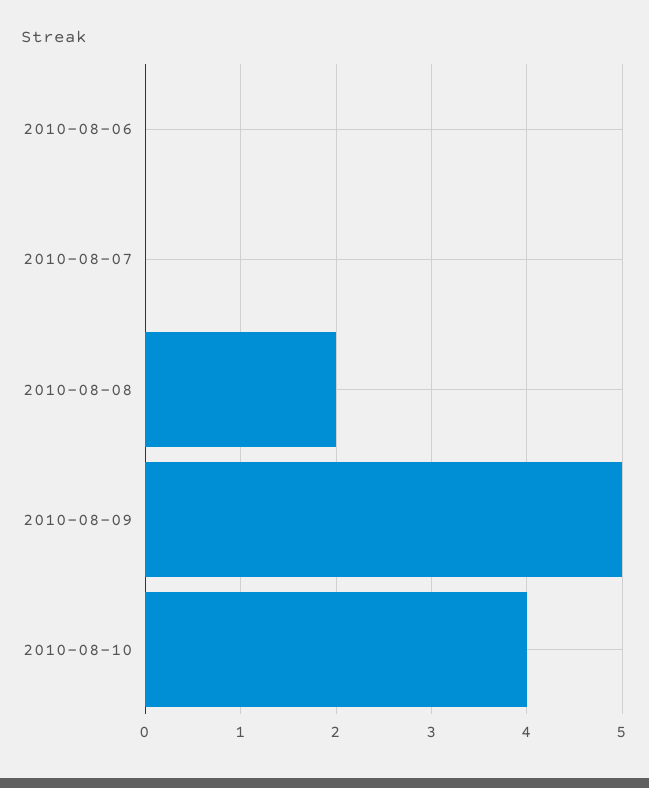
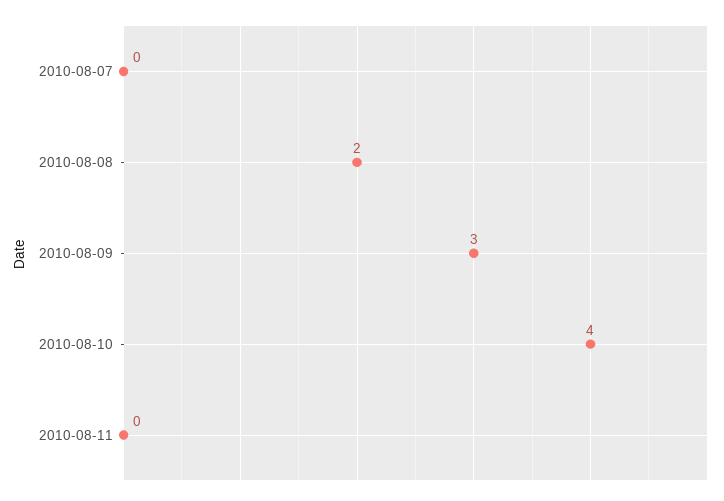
2010-08-06: 0 -> none
2010-08-09: 5 -> 3
2010-08-11: none -> 0

